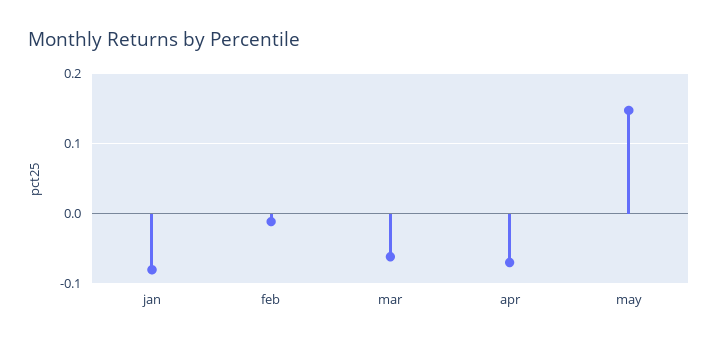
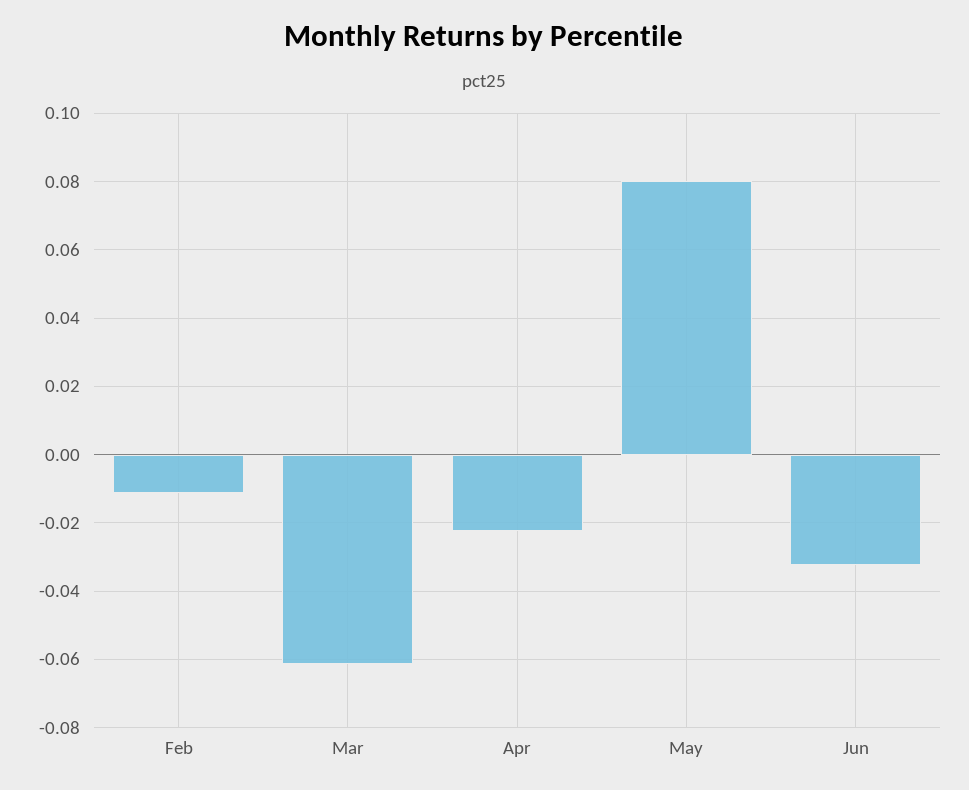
jan: -0.08 -> none
apr: -0.07 -> -0.022
may: 0.15 -> 0.08
Jun: none -> -0.032

